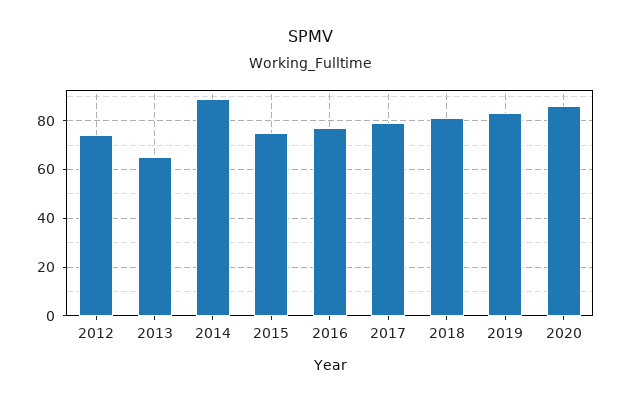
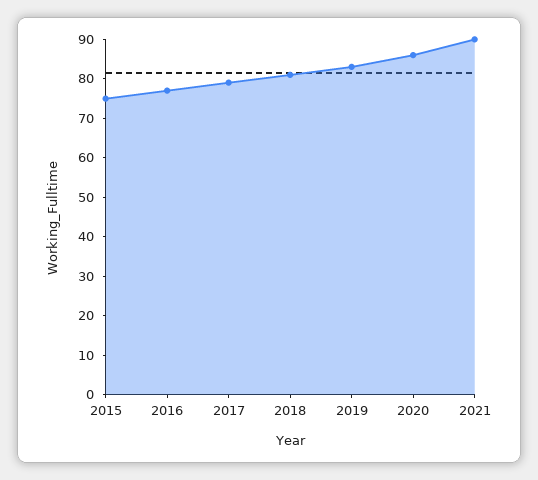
2012: 75 -> none
2013: 65 -> none
2014: 90 -> none
2021: none -> 90

